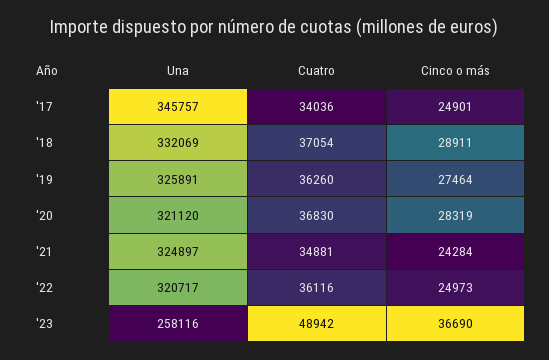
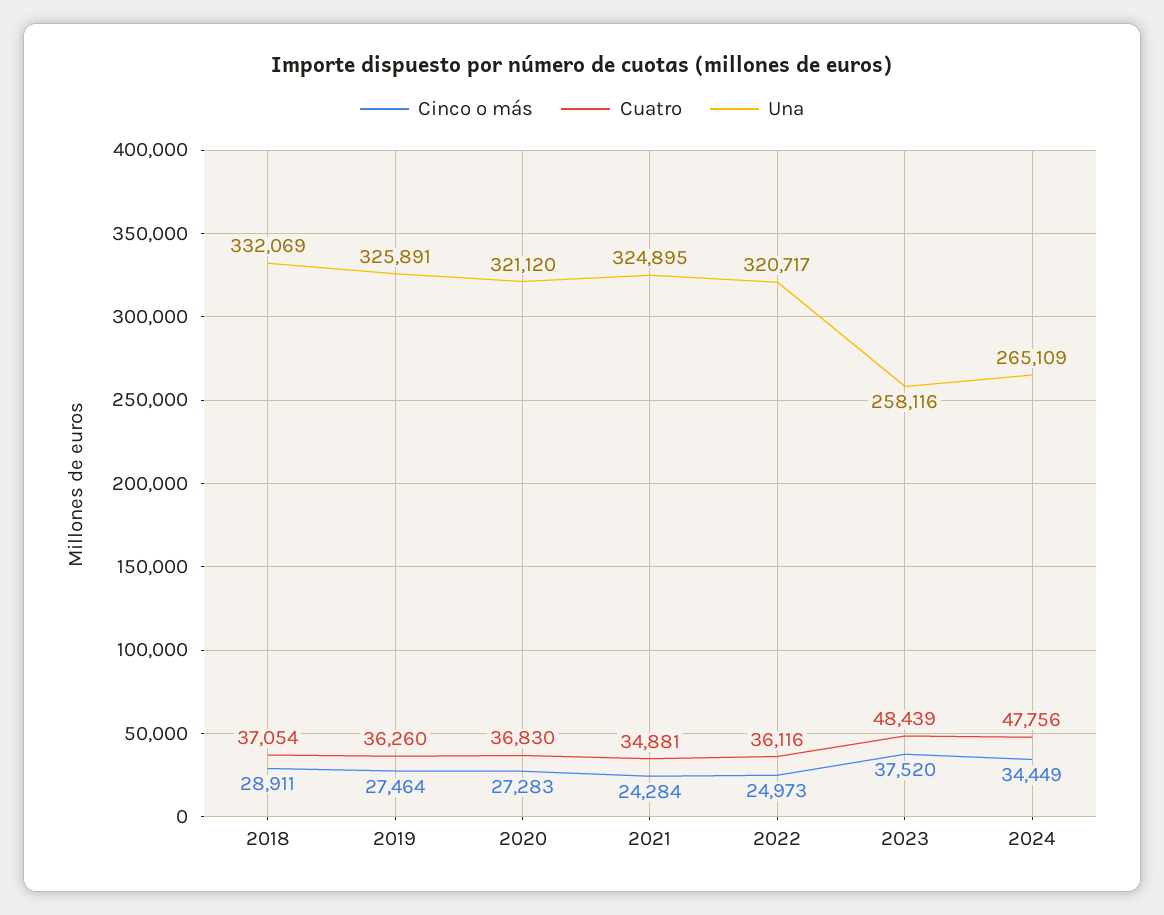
Una, '17: 345757 -> none
Cuatro, '17: 34036 -> none
Cinco o más, '17: 24901 -> none
Cinco o más, '20: 28319 -> 27283
Una, '21: 324897 -> 324895
Cuatro, '23: 48942 -> 48439
Cinco o más, '23: 36690 -> 37520
Cinco o más, 2024: none -> 34449
Cuatro, 2024: none -> 47756
Una, 2024: none -> 265109

